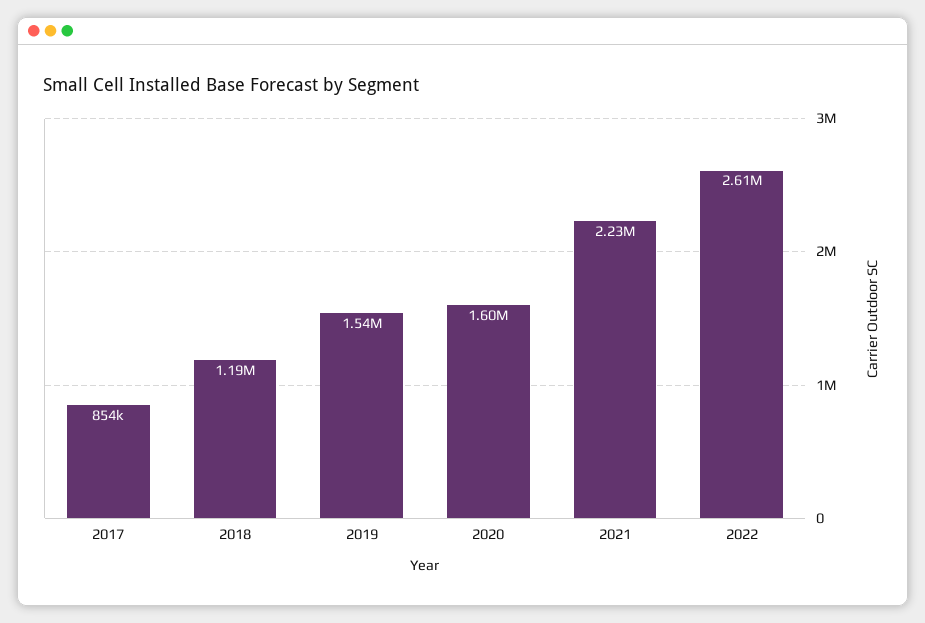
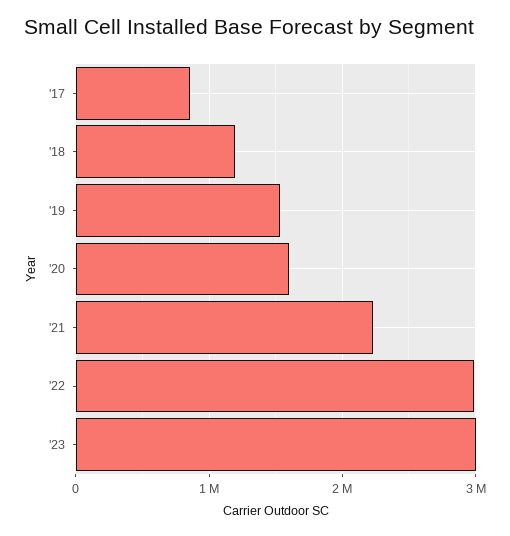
2022: 2610000 -> 3000000
'23: none -> 3000000

